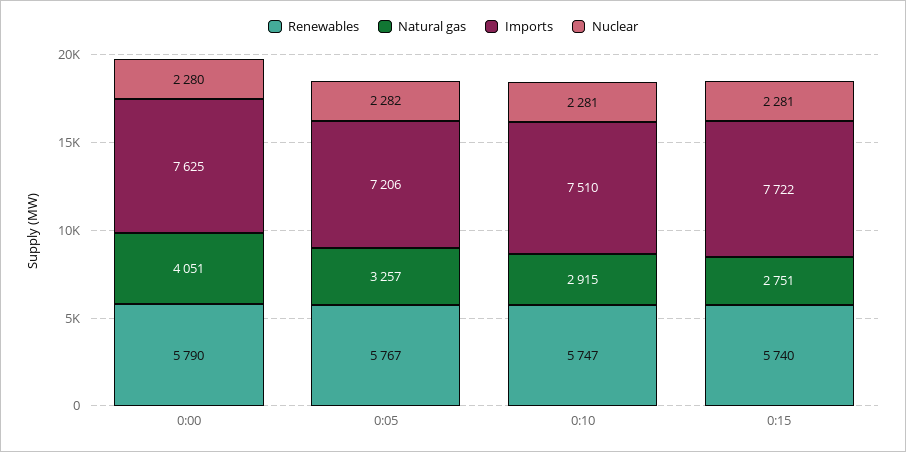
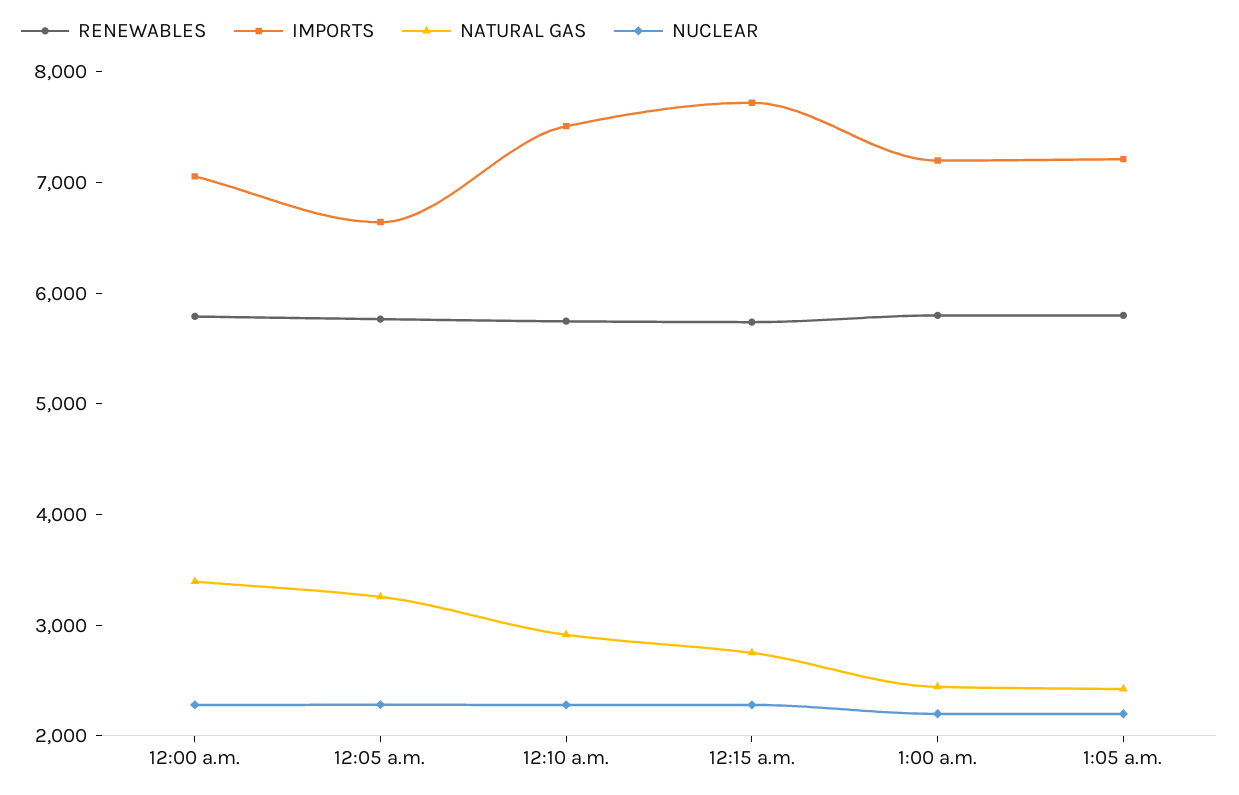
Natural gas, 0:00: 4051 -> 3400
Imports, 0:00: 7625 -> 7000
Imports, 0:05: 7206 -> 6600
Renewables, 1:00 a.m.: none -> 5800
Imports, 1:00 a.m.: none -> 7200
Natural gas, 1:00 a.m.: none -> 2400
Nuclear, 1:00 a.m.: none -> 2200
Renewables, 1:05 a.m.: none -> 5800
Imports, 1:05 a.m.: none -> 7200
Natural gas, 1:05 a.m.: none -> 2400
Nuclear, 1:05 a.m.: none -> 2200

